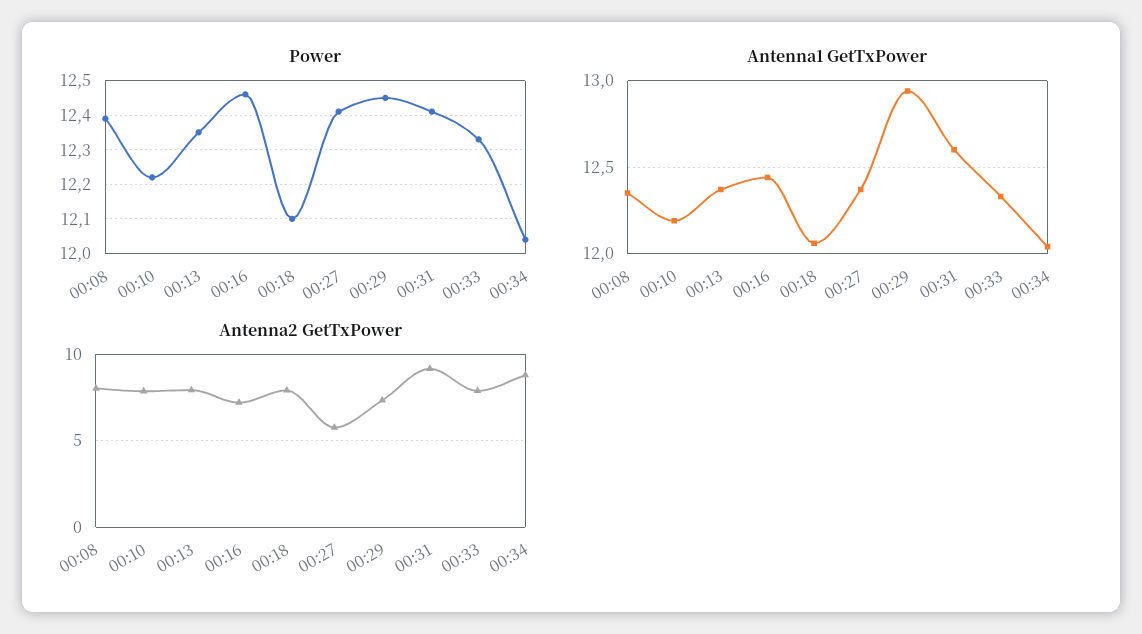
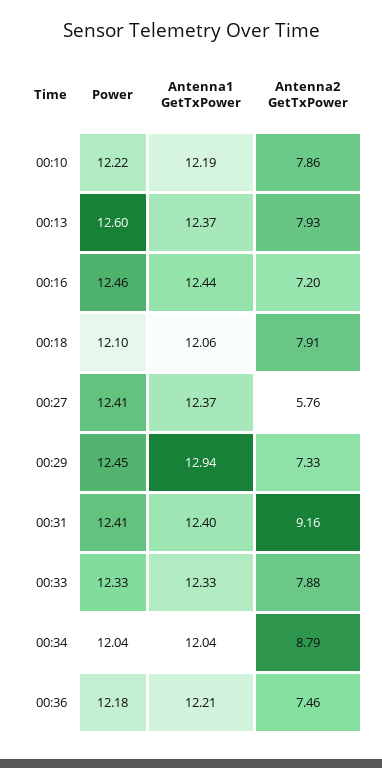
Power, 00:08: 12.4 -> none
Power, 00:13: 12.35 -> 12.6
Antenna1 GetTxPower, 00:08: 12.35 -> none
Antenna1 GetTxPower, 00:31: 12.6 -> 12.4
Antenna2 GetTxPower, 00:08: 8 -> none
Power, 00:36: none -> 12.18
Antenna1 GetTxPower, 00:36: none -> 12.21
Antenna2 GetTxPower, 00:36: none -> 7.46

